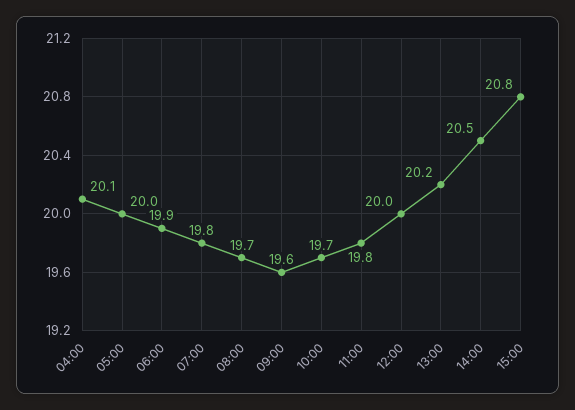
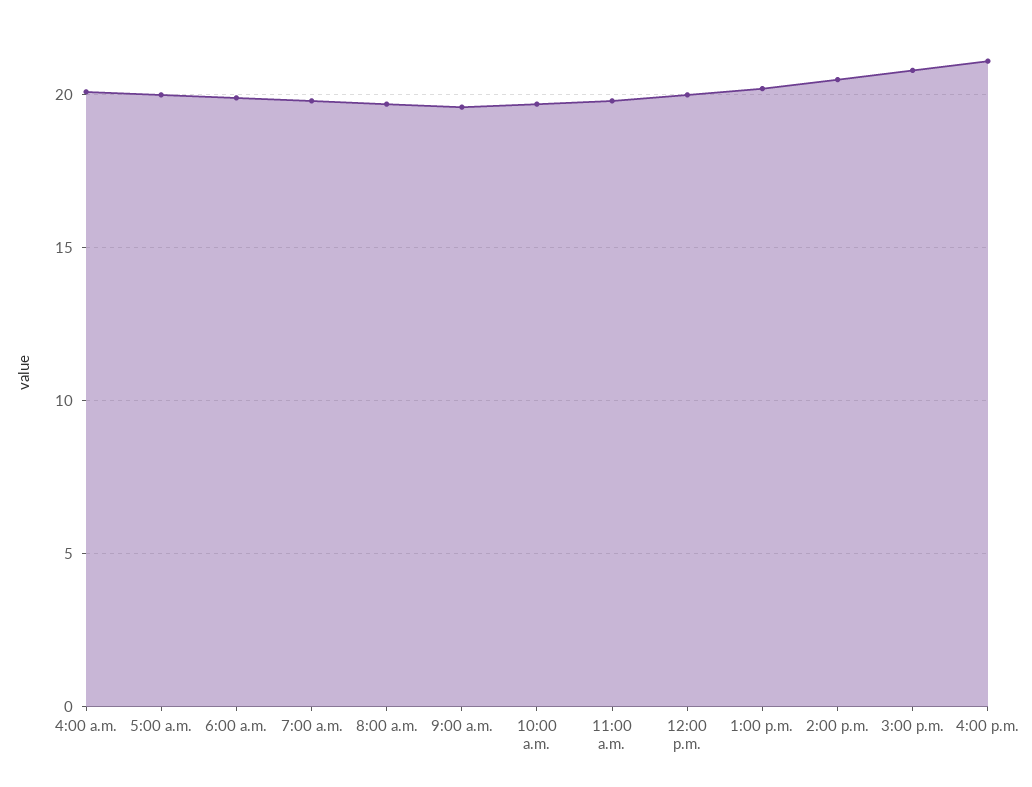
4:00 p.m.: none -> 21

